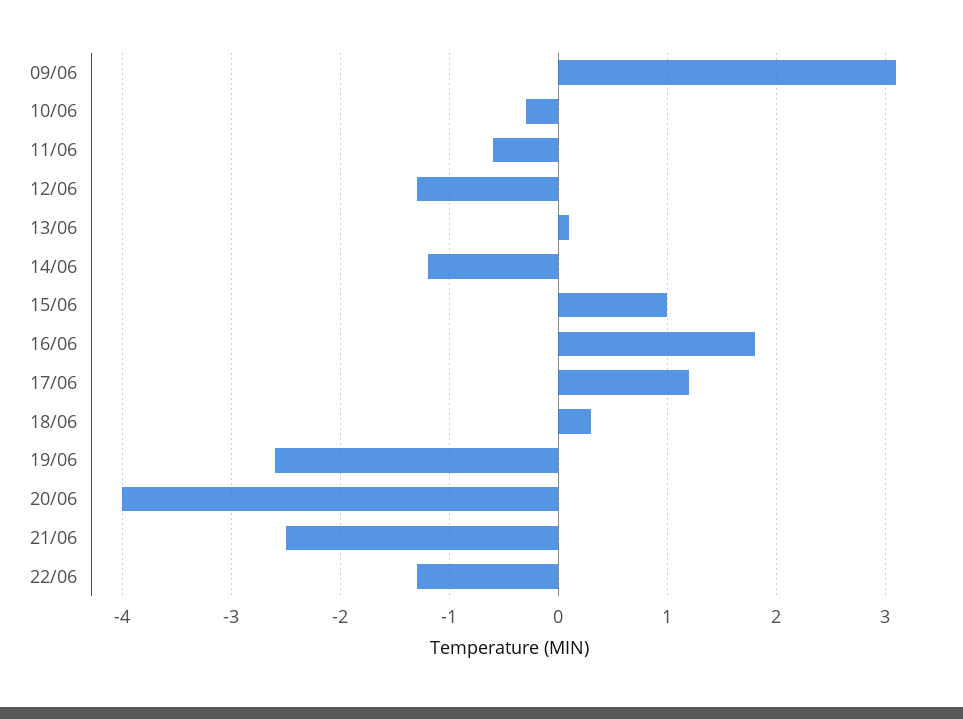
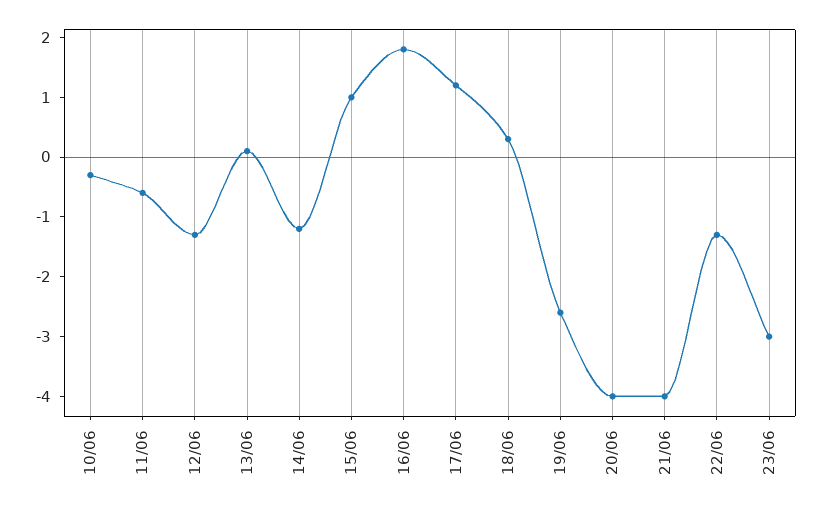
09/06: 3.1 -> none
21/06: -2.5 -> -4
23/06: none -> -3

